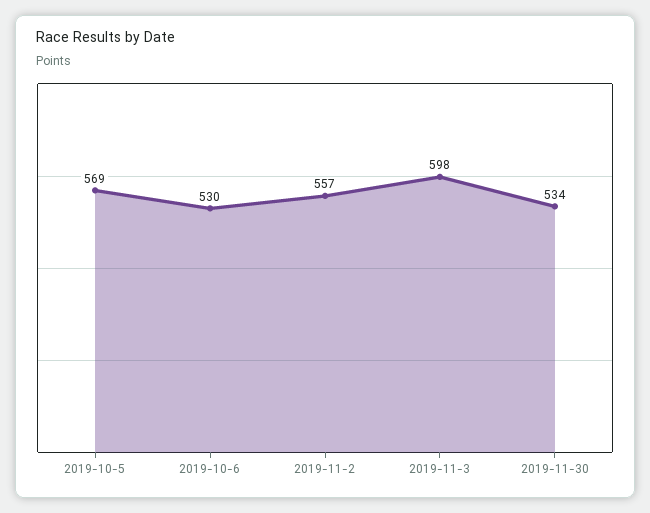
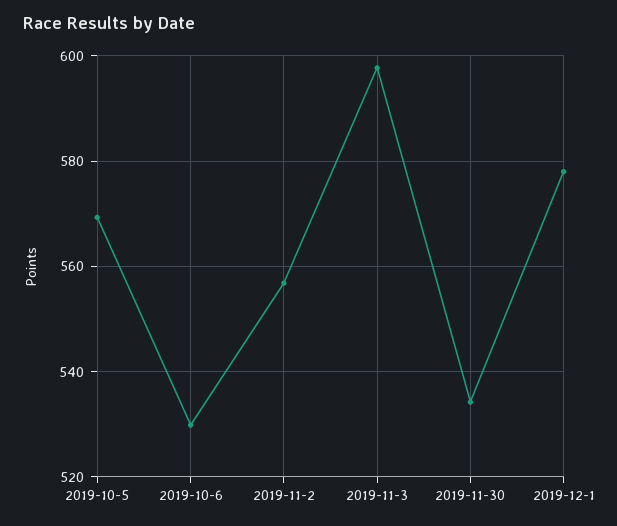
2019-12-1: none -> 578

